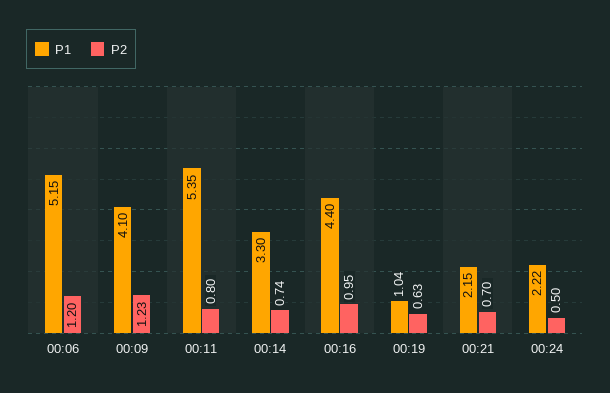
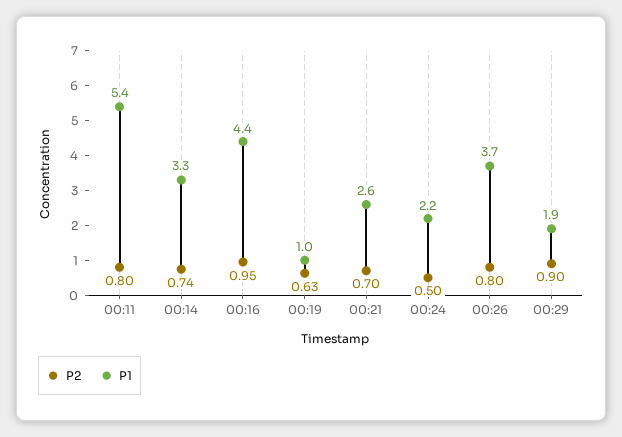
P1, 00:06: 5.15 -> none
P2, 00:06: 1.2 -> none
P1, 00:09: 4.1 -> none
P2, 00:09: 1.23 -> none
P1, 00:21: 2.15 -> 2.6
P2, 00:26: none -> 0.8
P1, 00:26: none -> 3.7
P2, 00:29: none -> 0.9
P1, 00:29: none -> 1.9

